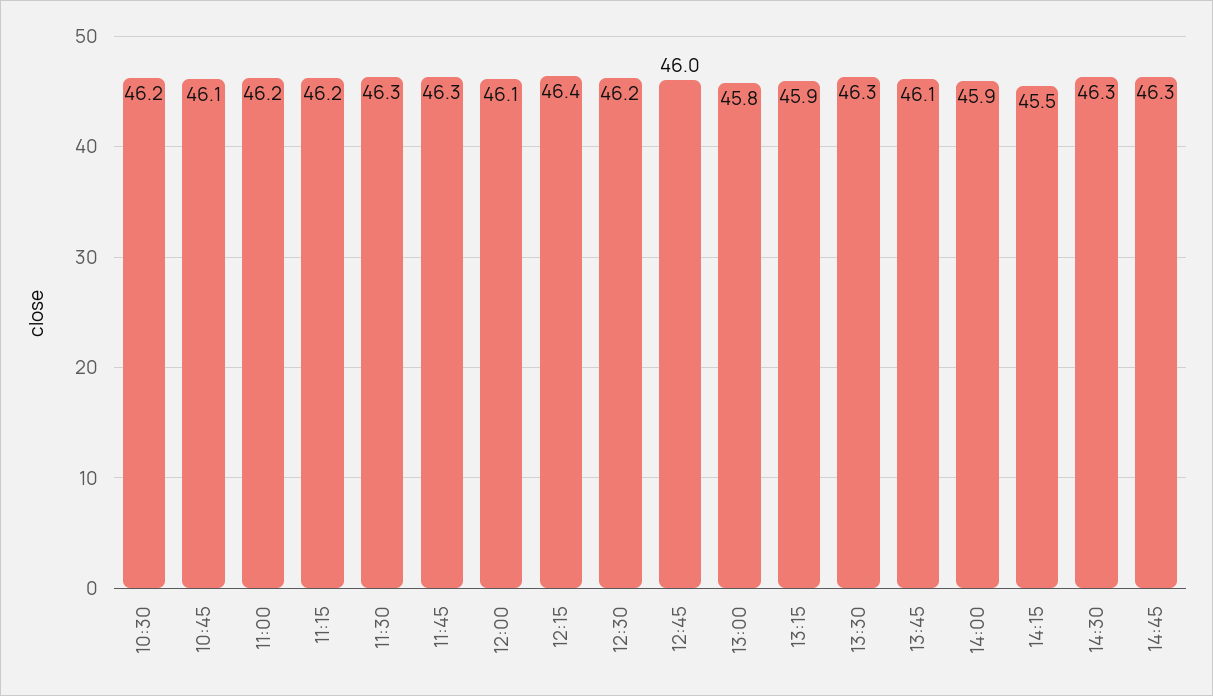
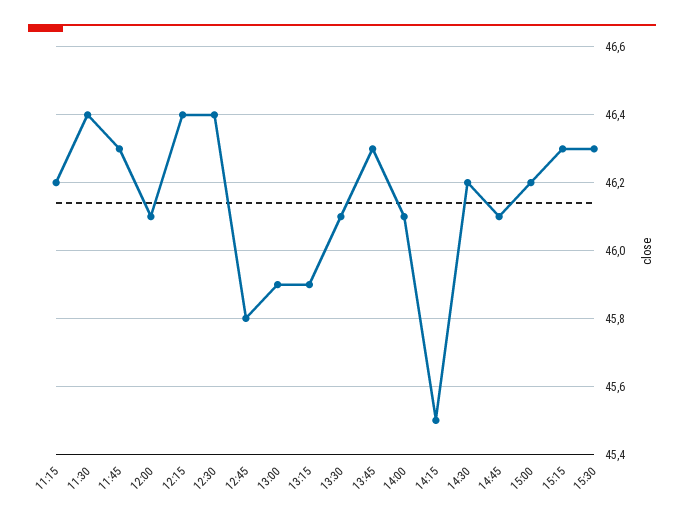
10:30: 46.2 -> none
10:45: 46.1 -> none
11:00: 46.2 -> none
11:30: 46.3 -> 46.4
12:30: 46.2 -> 46.4
12:45: 46 -> 45.8
13:00: 45.8 -> 45.9
13:30: 46.3 -> 46.1
13:45: 46.1 -> 46.3
14:00: 45.9 -> 46.1
14:30: 46.3 -> 46.2
14:45: 46.3 -> 46.1
15:00: none -> 46.2
15:15: none -> 46.3
15:30: none -> 46.3

